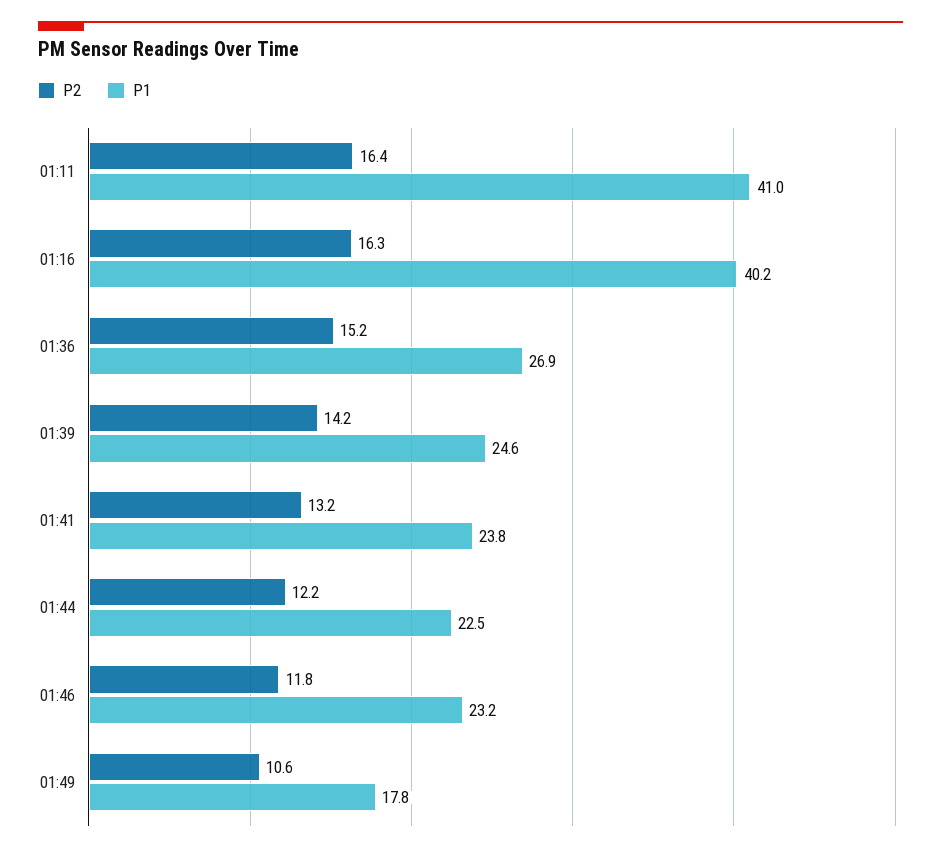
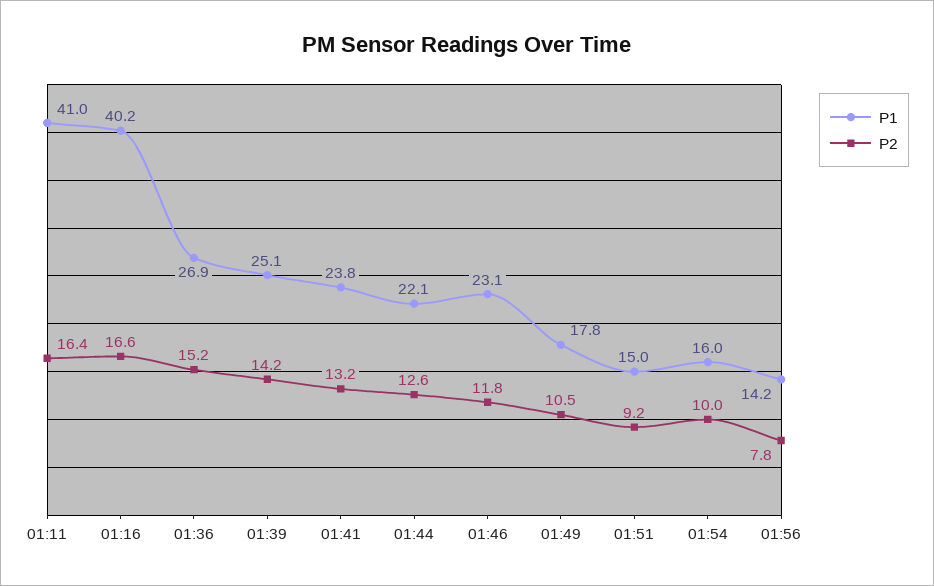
P2, 01:16: 16.3 -> 16.6
P1, 01:39: 24.6 -> 25.1
P2, 01:44: 12.2 -> 12.6
P1, 01:44: 22.5 -> 22.1
P1, 01:46: 23.2 -> 23.1
P2, 01:49: 10.6 -> 10.5
P1, 01:51: none -> 15
P2, 01:51: none -> 9.2
P1, 01:54: none -> 16
P2, 01:54: none -> 10
P1, 01:56: none -> 14.2
P2, 01:56: none -> 7.8

